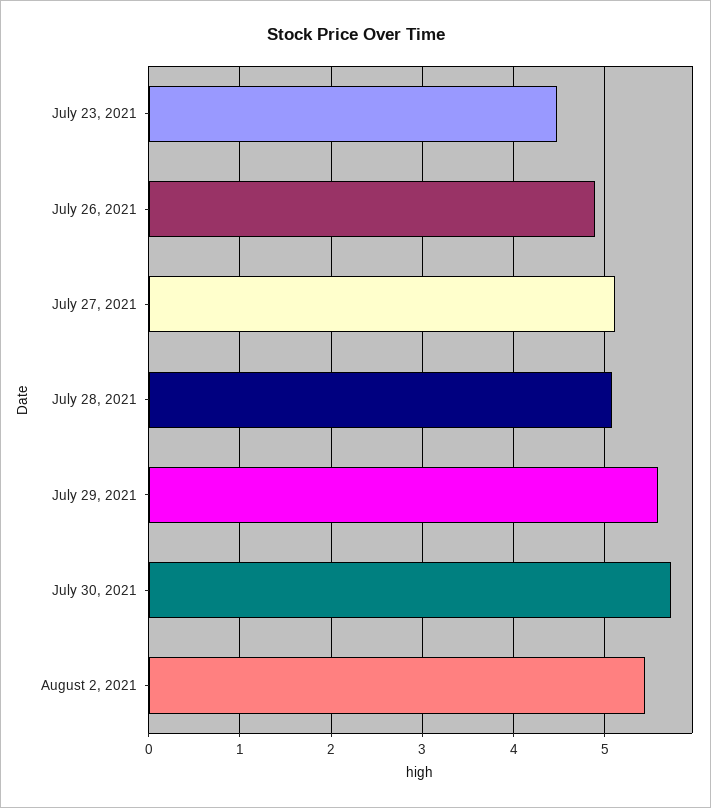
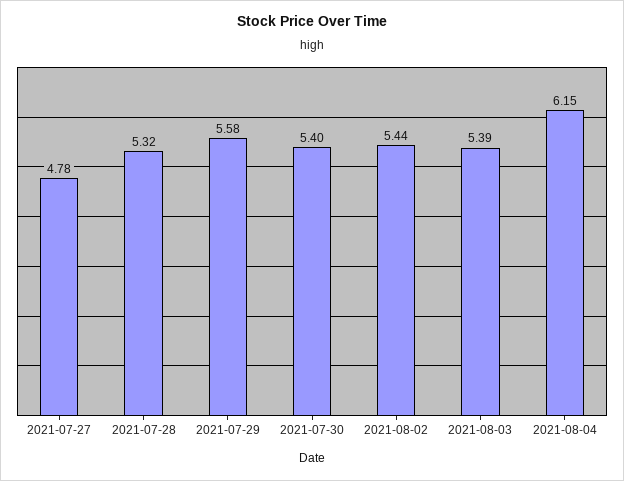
July 23, 2021: 4.5 -> none
July 26, 2021: 4.9 -> none
July 27, 2021: 5.1 -> 4.78
July 28, 2021: 5.1 -> 5.32
July 30, 2021: 5.7 -> 5.4
2021-08-03: none -> 5.39
2021-08-04: none -> 6.15

